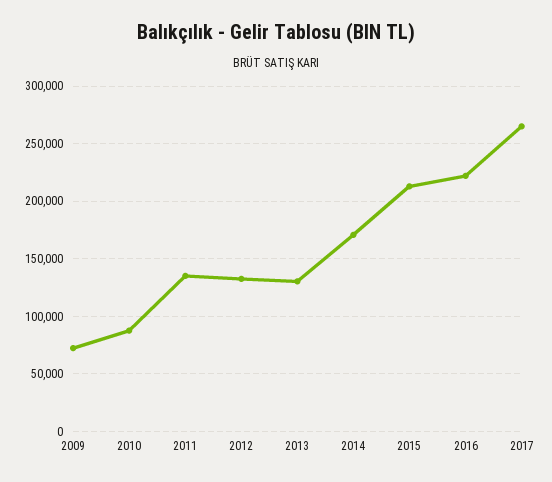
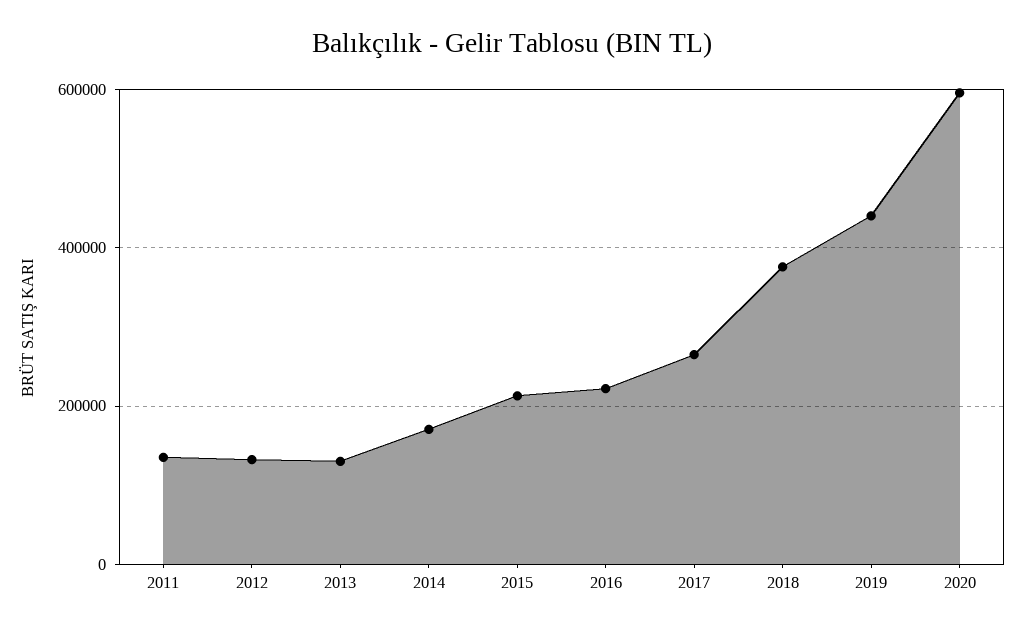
2009: 70000 -> none
2010: 90000 -> none
2018: none -> 380000
2019: none -> 440000
2020: none -> 600000

